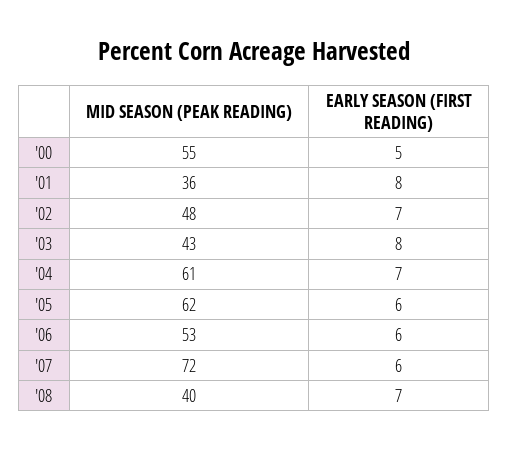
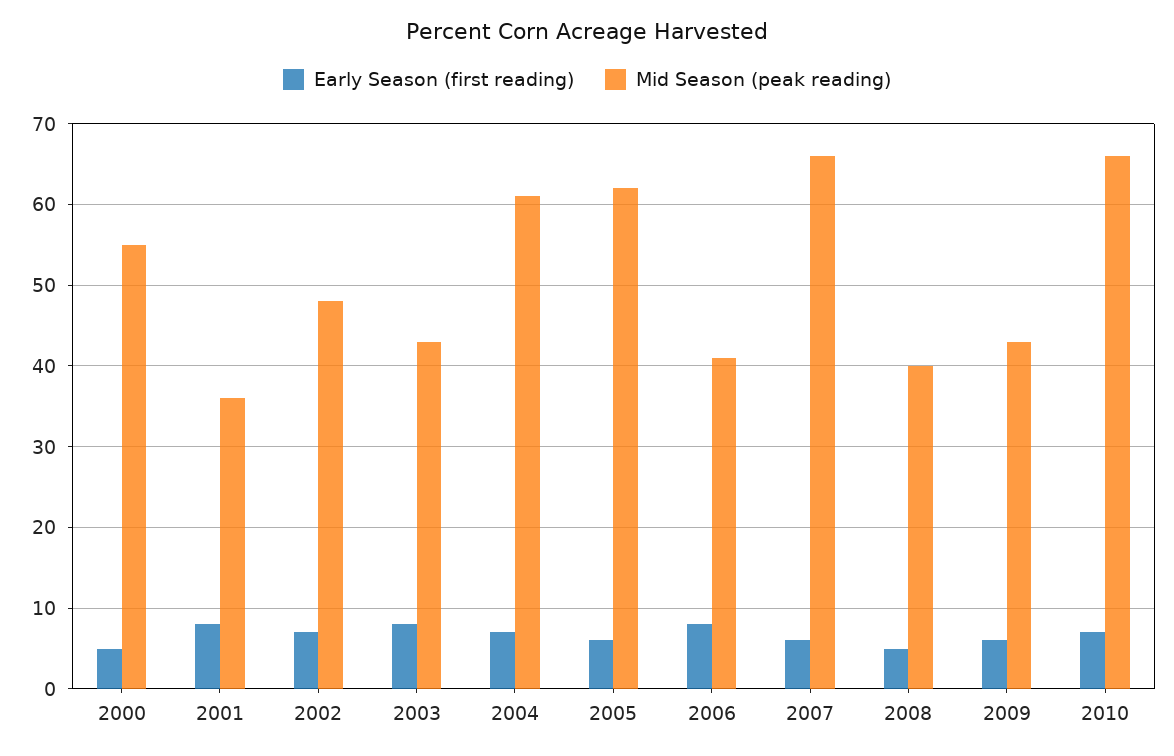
MID SEASON (PEAK READING), '06: 53 -> 41
EARLY SEASON (FIRST READING), '06: 6 -> 8
MID SEASON (PEAK READING), '07: 72 -> 66
EARLY SEASON (FIRST READING), '08: 7 -> 5
EARLY SEASON (FIRST READING), 2009: none -> 6
MID SEASON (PEAK READING), 2009: none -> 43
EARLY SEASON (FIRST READING), 2010: none -> 7
MID SEASON (PEAK READING), 2010: none -> 66

